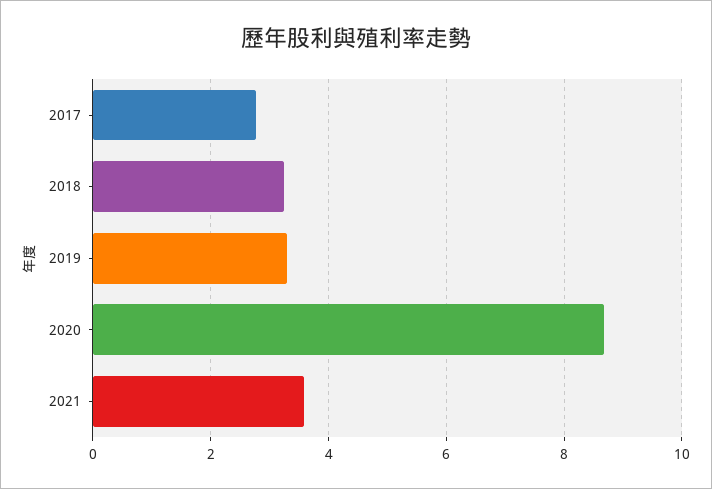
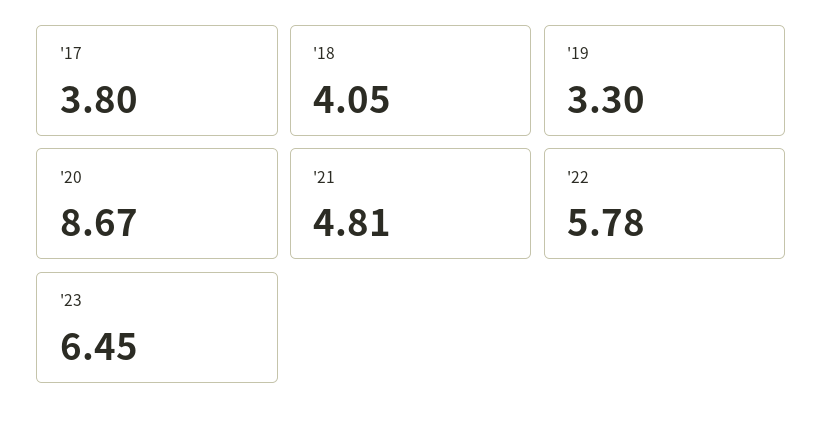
2017: 2.8 -> 3.8
2018: 3.2 -> 4.05
2021: 3.6 -> 4.81
'22: none -> 5.78
'23: none -> 6.45

